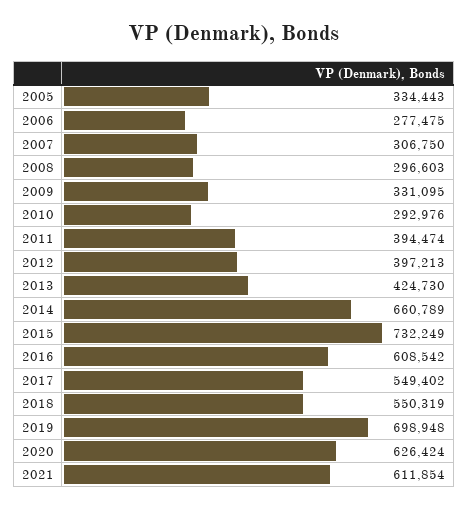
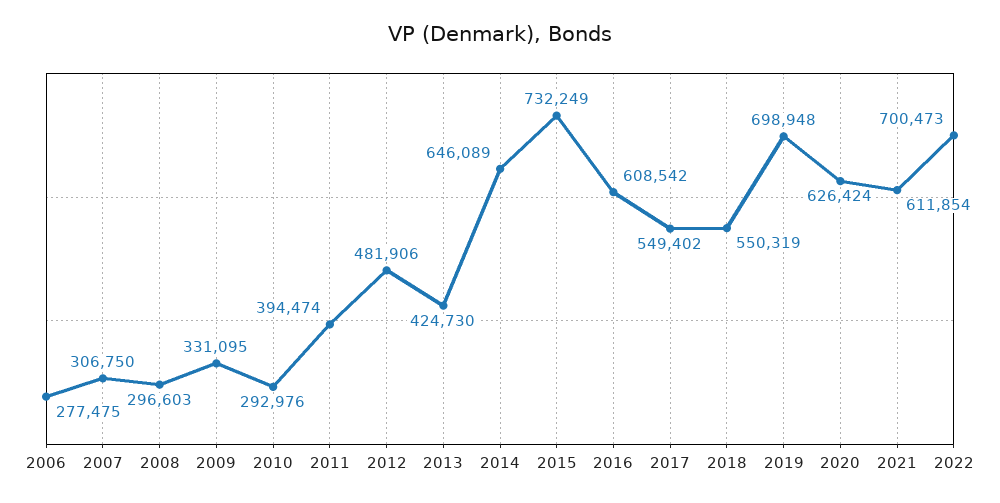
2005: 334443 -> none
2012: 397213 -> 481906
2014: 660789 -> 646089
2022: none -> 700473

